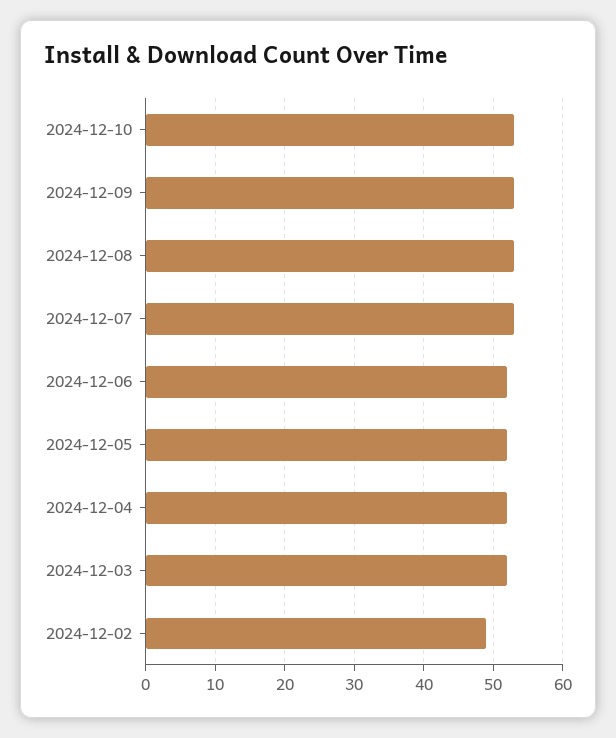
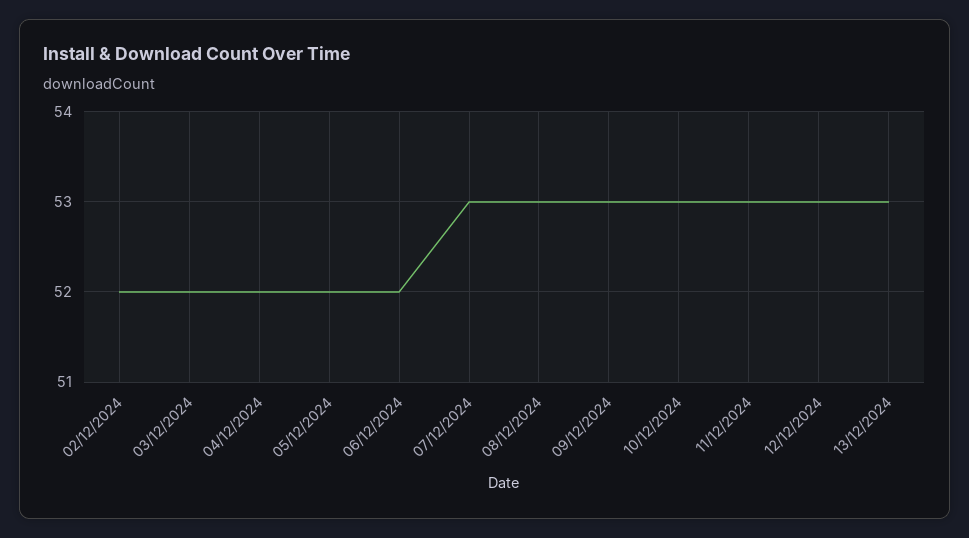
2024-12-02: 49 -> 52
11/12/2024: none -> 53
12/12/2024: none -> 53
13/12/2024: none -> 53

